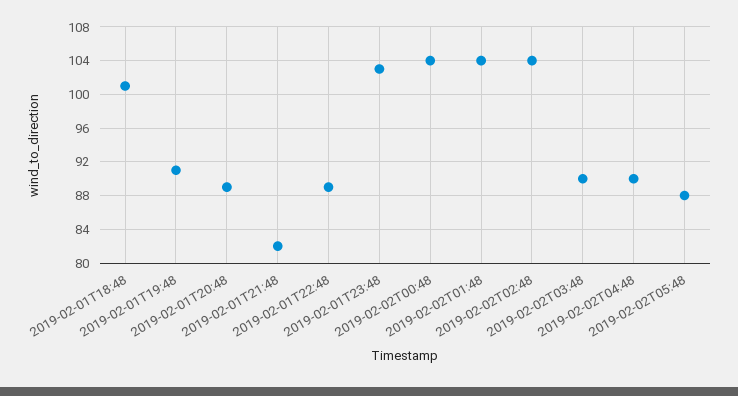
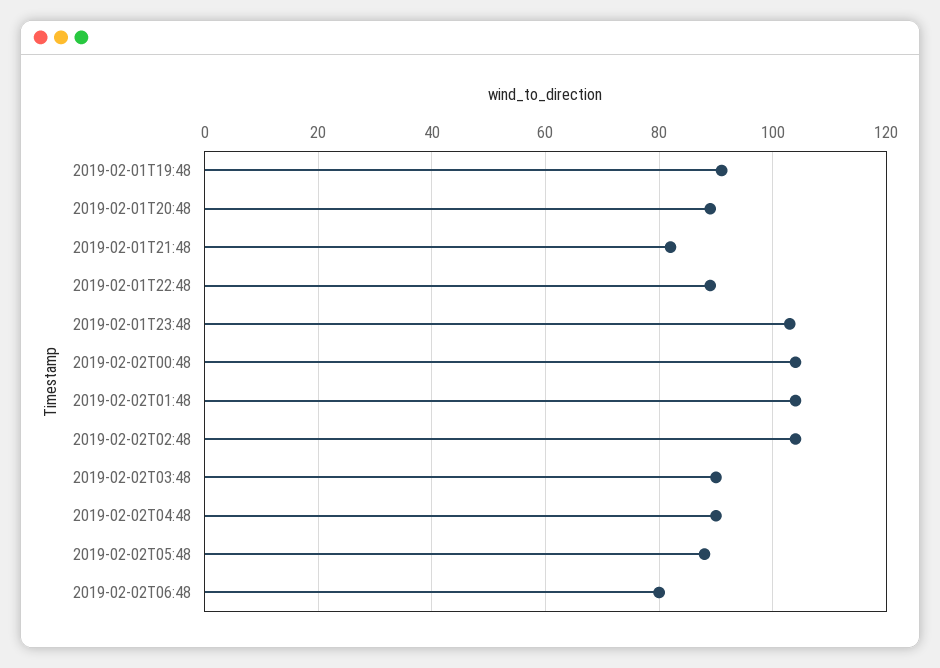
2019-02-01T18:48: 101 -> none
2019-02-02T06:48: none -> 80

